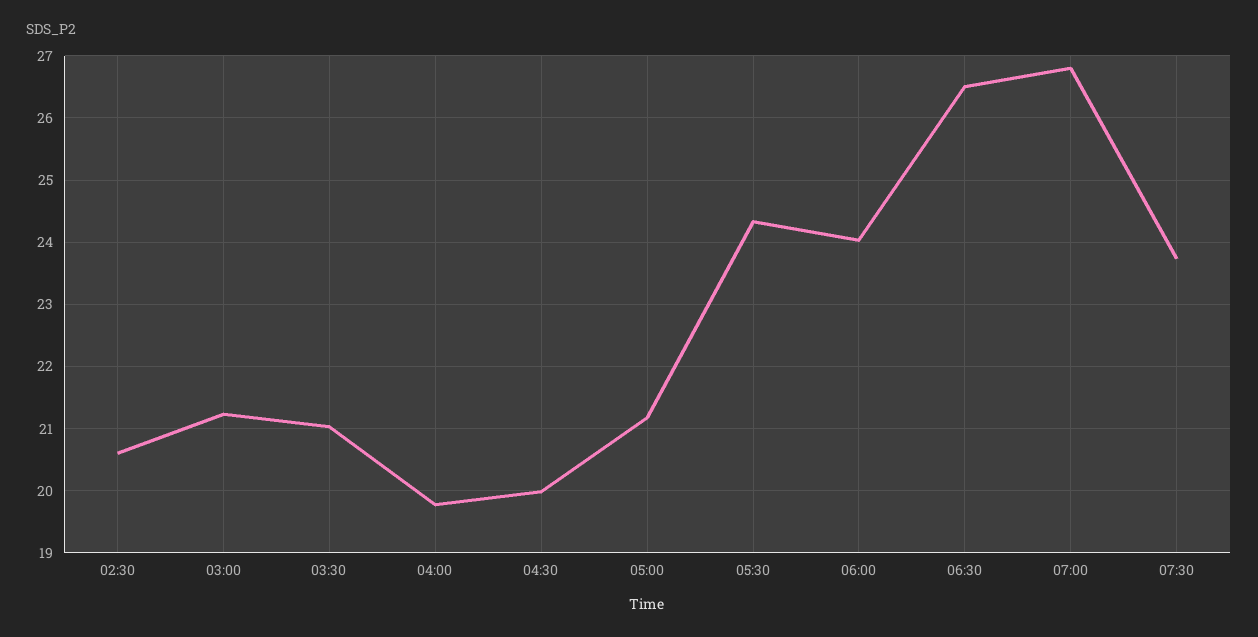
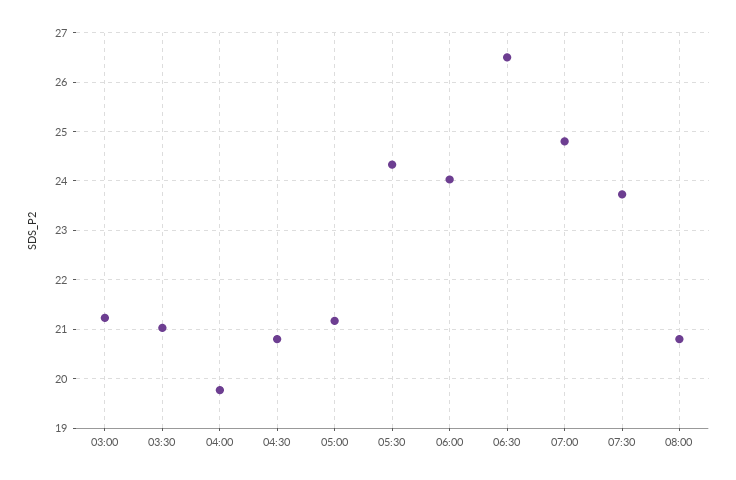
02:30: 20.6 -> none
04:30: 20 -> 20.8
07:00: 26.8 -> 24.8
08:00: none -> 20.8

